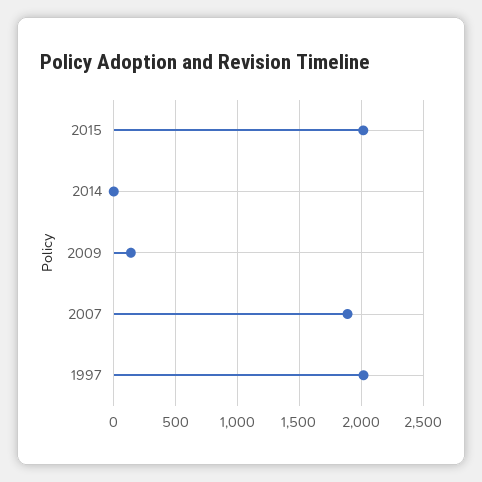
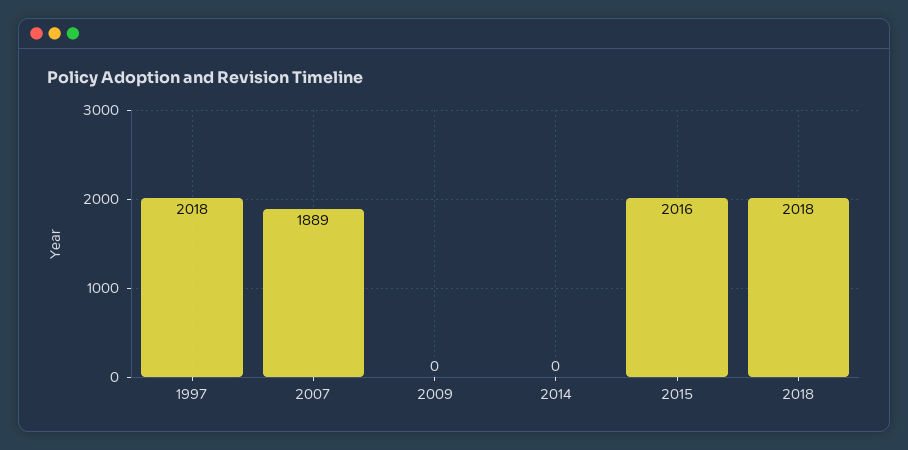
2009: 150 -> 0
2018: none -> 2018

